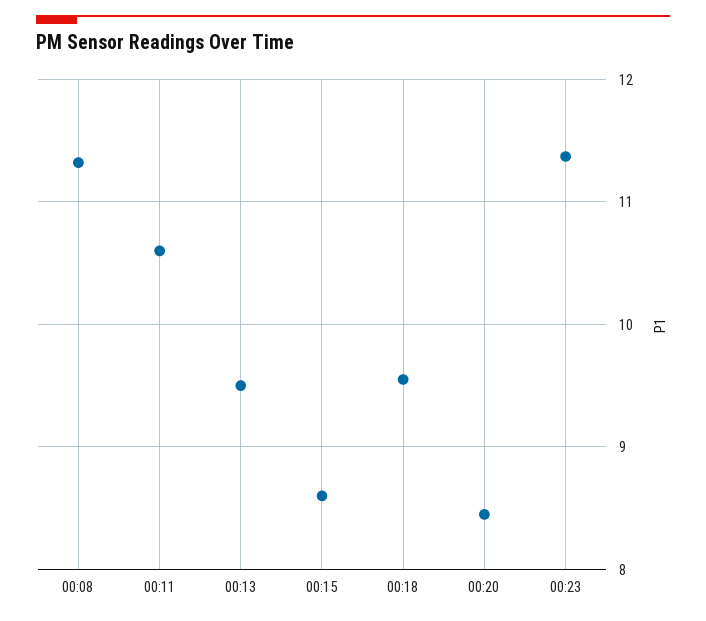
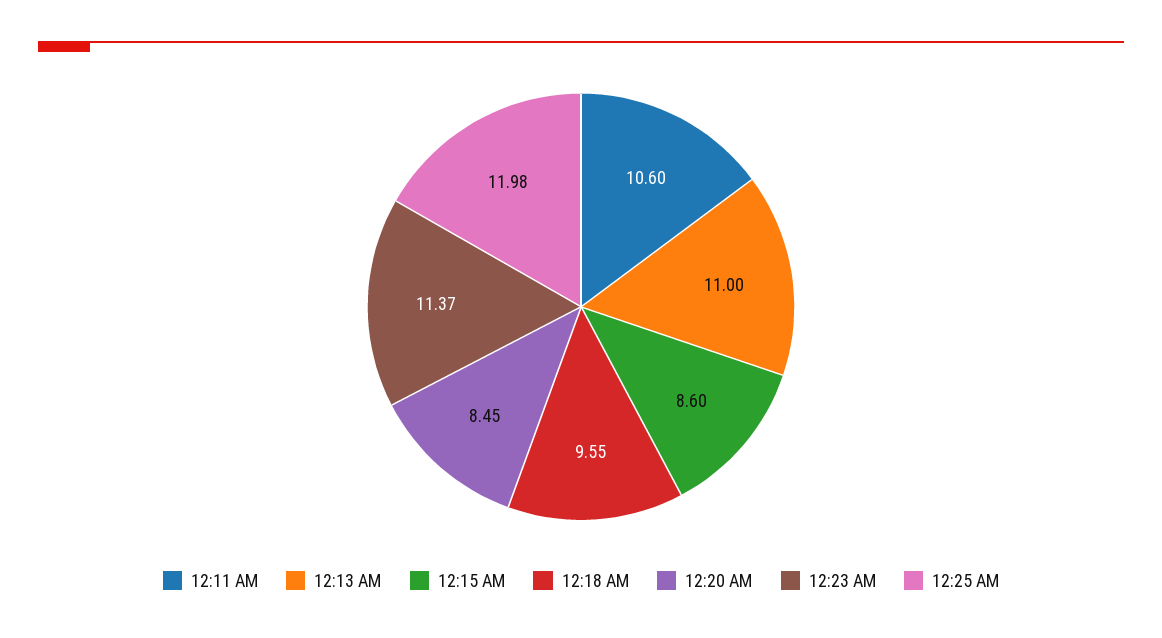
00:08: 11.3 -> none
00:13: 9.5 -> 11
12:25 AM: none -> 11.98

